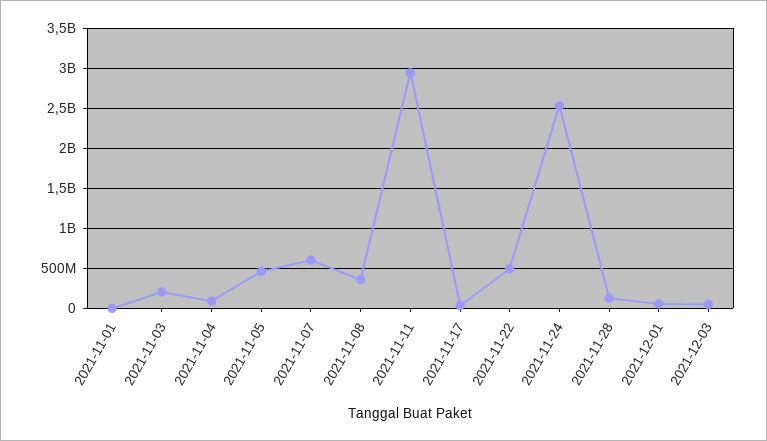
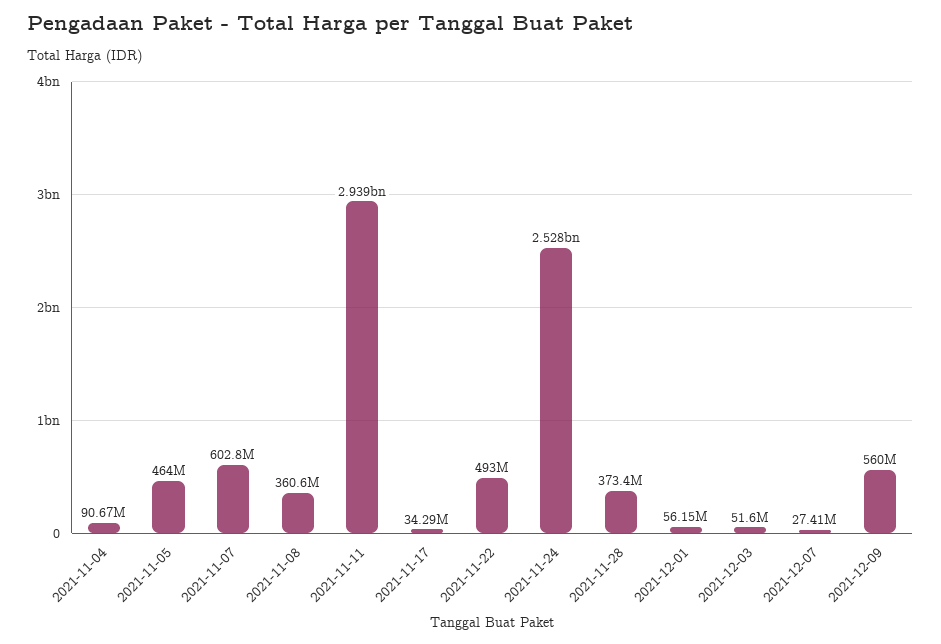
2021-11-01: 0 -> none
2021-11-03: 200000000 -> none
2021-11-28: 100000000 -> 373400000
2021-12-07: none -> 27410000
2021-12-09: none -> 560000000

